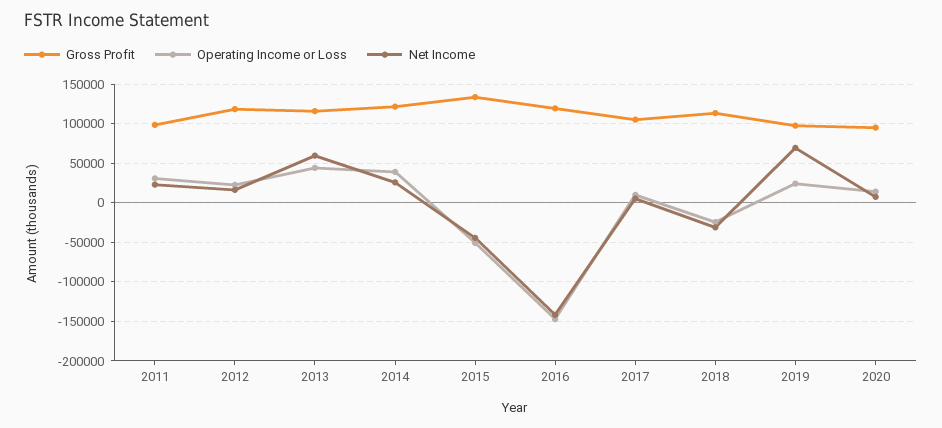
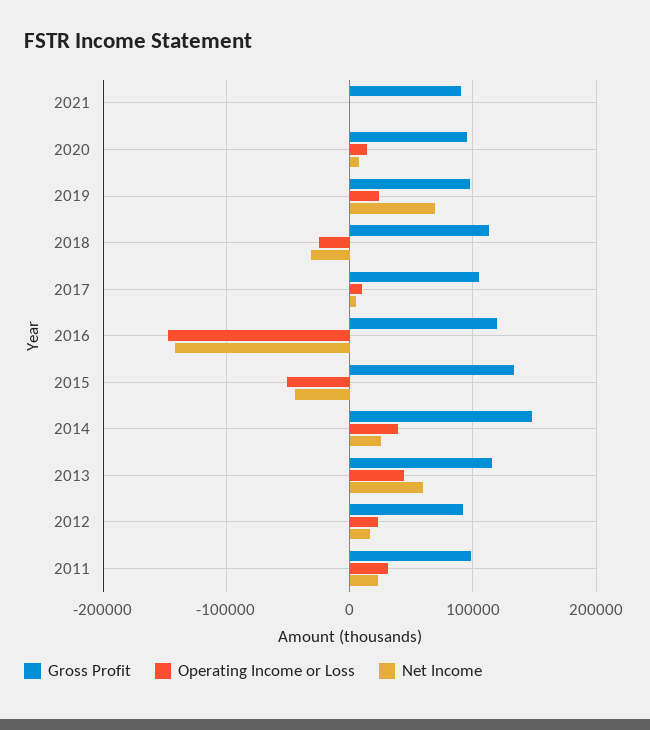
Gross Profit, 2012: 120000 -> 90000
Gross Profit, 2014: 120000 -> 150000
Gross Profit, 2021: none -> 90000
Operating Income or Loss, 2021: none -> 0
Net Income, 2021: none -> 0

